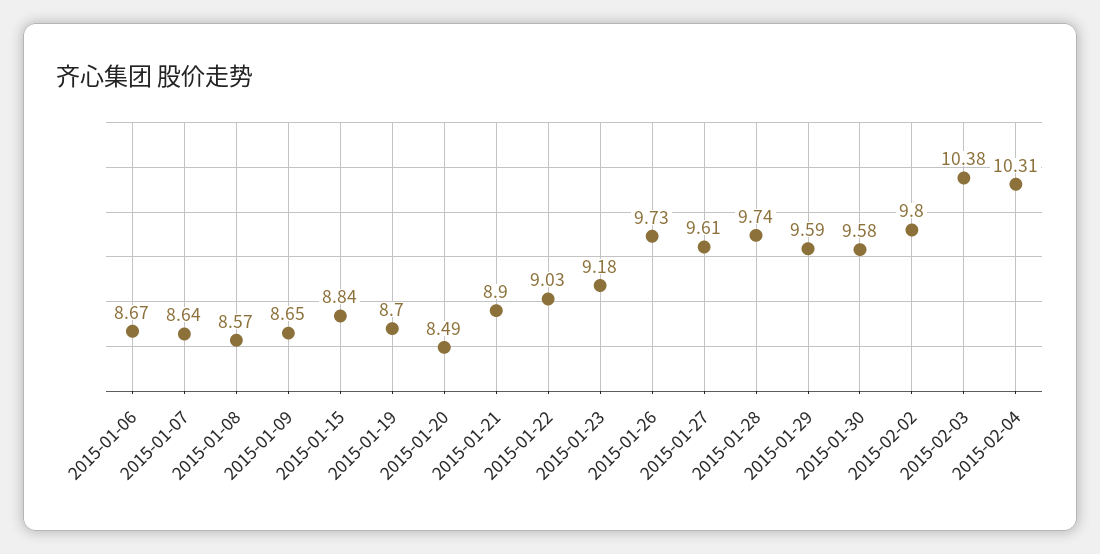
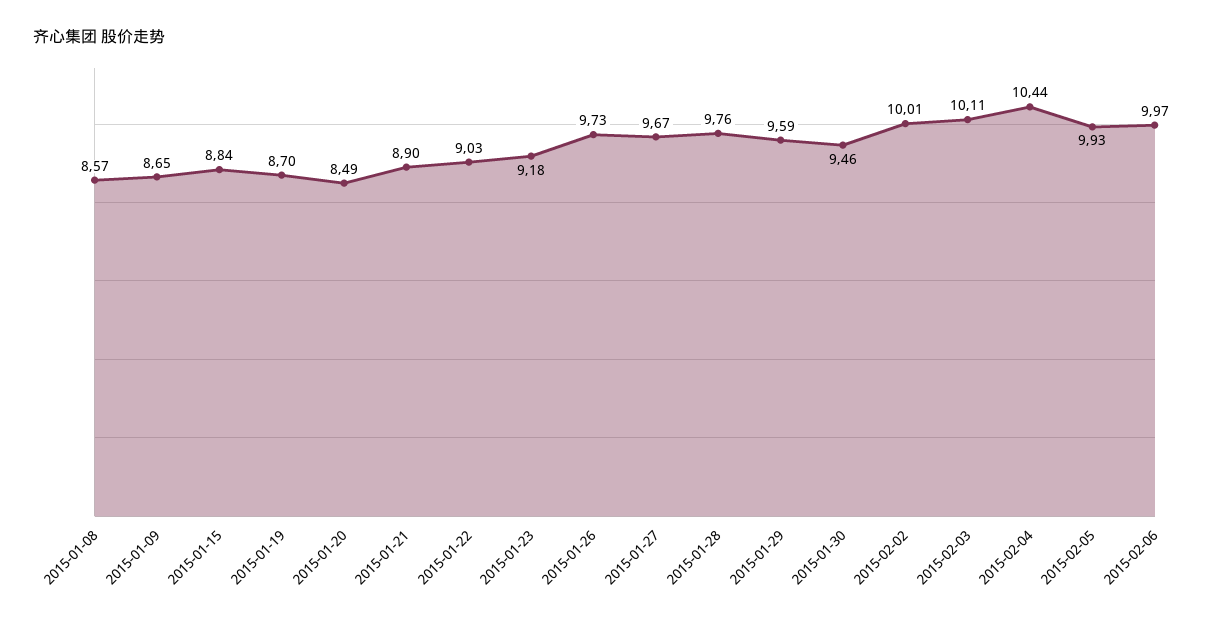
2015-01-06: 8.67 -> none
2015-01-07: 8.64 -> none
2015-01-27: 9.61 -> 9.67
2015-01-28: 9.74 -> 9.76
2015-01-30: 9.58 -> 9.46
2015-02-02: 9.8 -> 10.01
2015-02-03: 10.38 -> 10.11
2015-02-04: 10.31 -> 10.44
2015-02-05: none -> 9.93
2015-02-06: none -> 9.97

